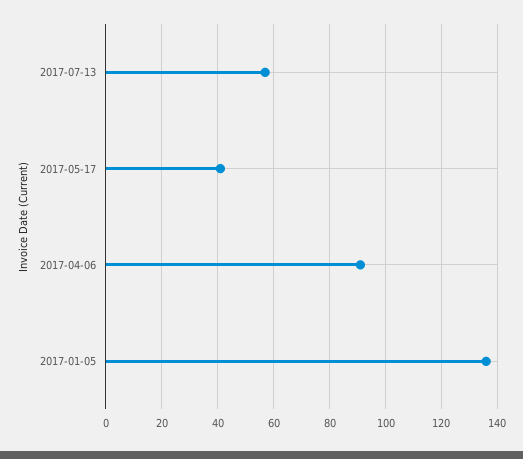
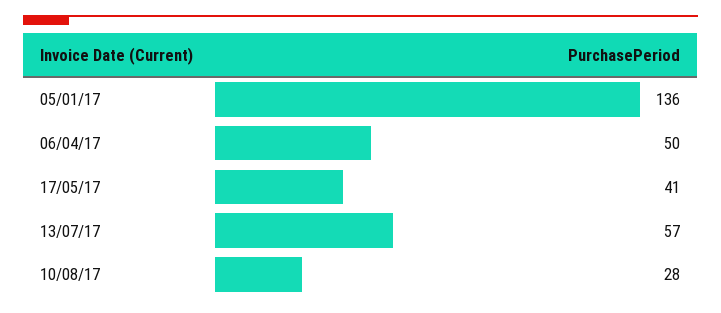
2017-04-06: 90 -> 50
10/08/17: none -> 28

